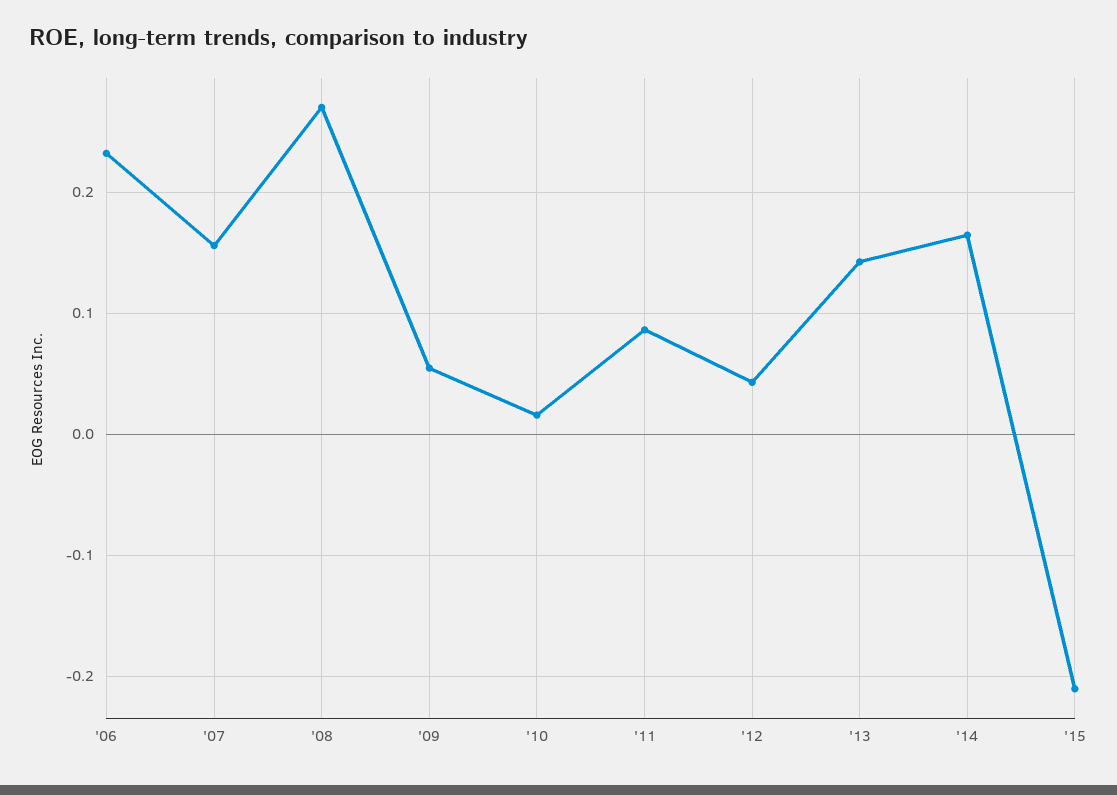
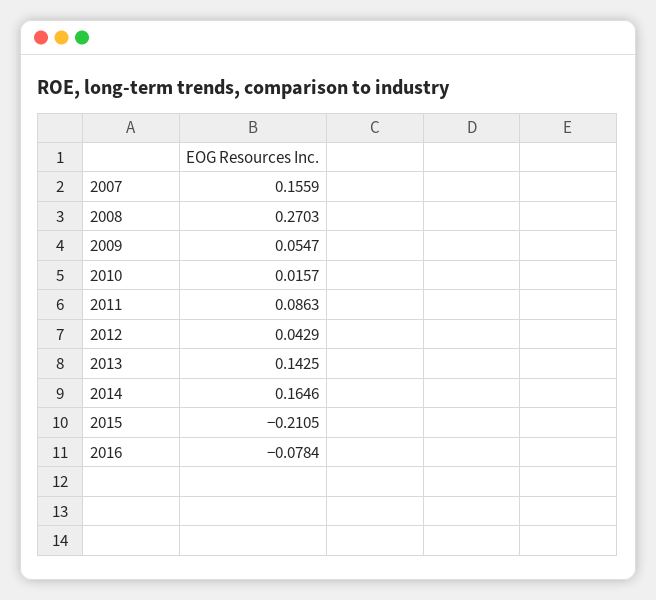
'06: 0.23 -> none
2016: none -> -0.0784

